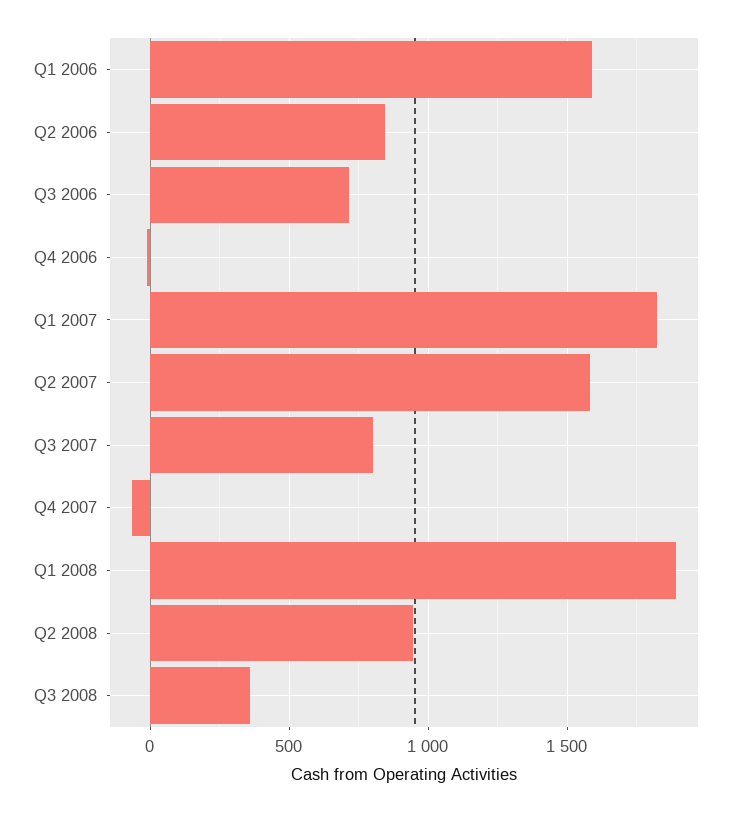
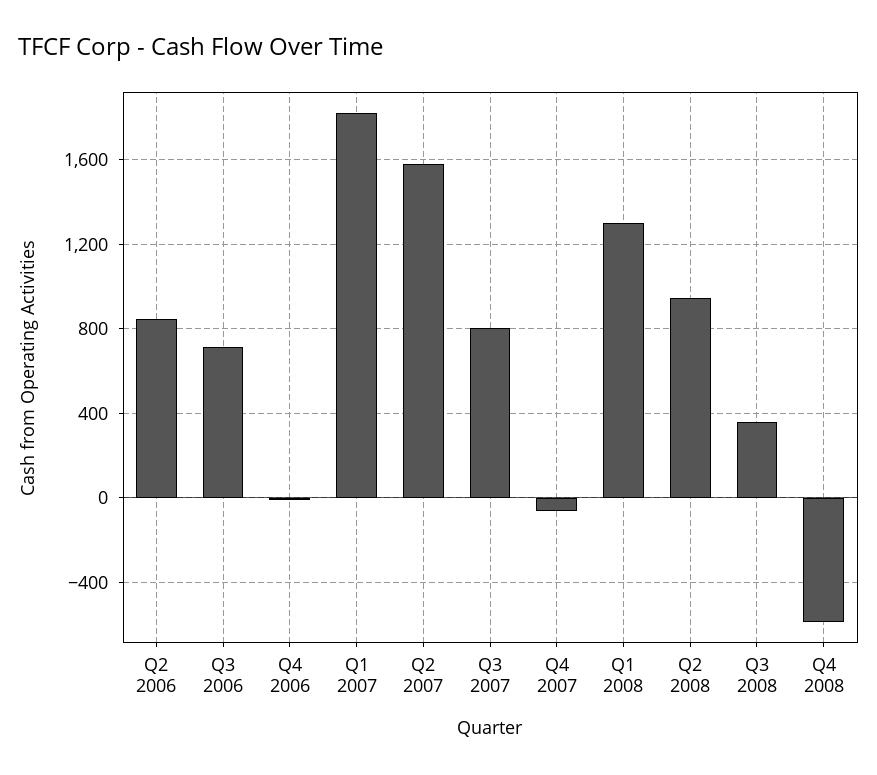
Q1 2006: 1600 -> none
Q1 2008: 1900 -> 1300
Q4 2008: none -> -600

